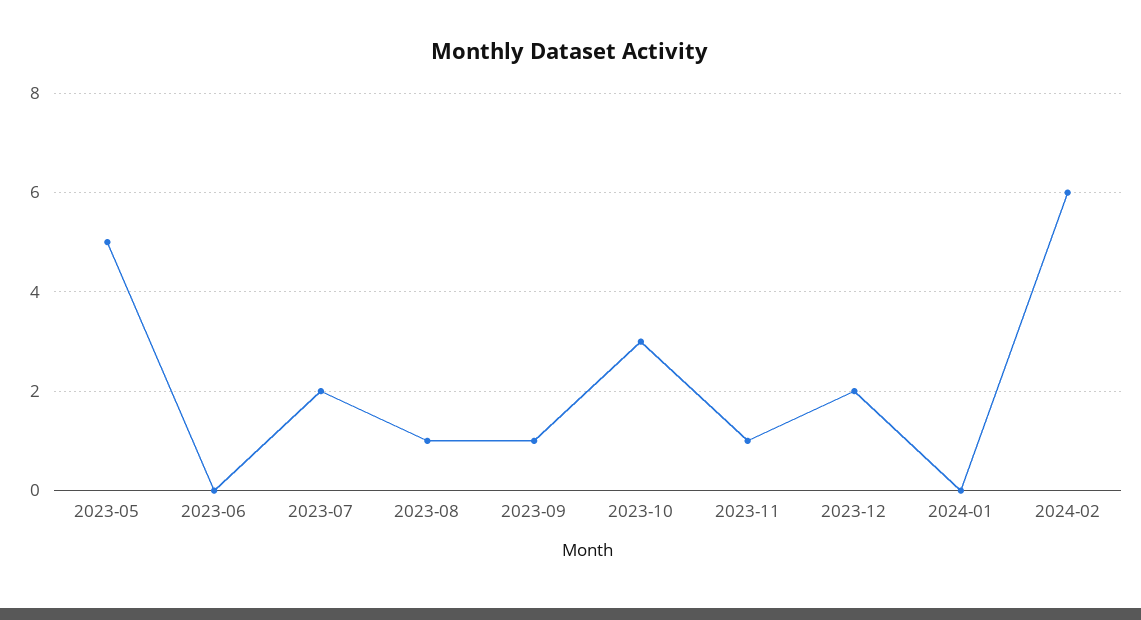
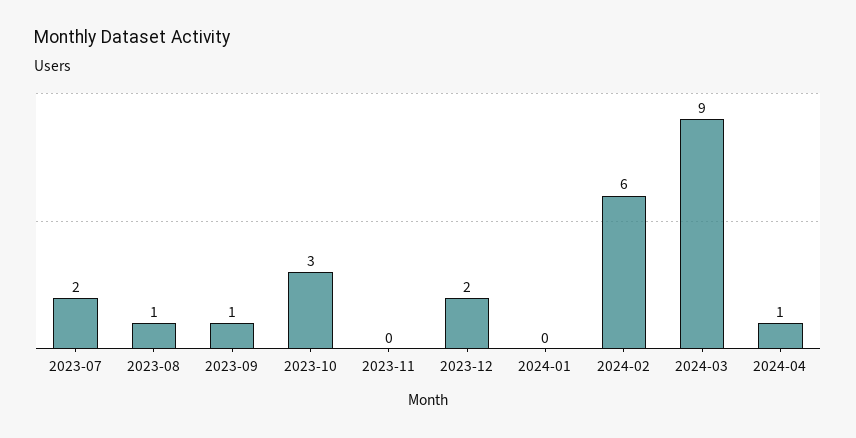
2023-05: 5 -> none
2023-06: 0 -> none
2023-11: 1 -> 0
2024-03: none -> 9
2024-04: none -> 1

